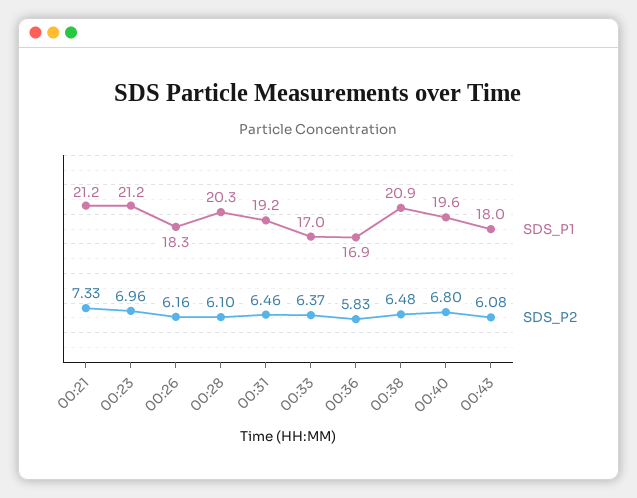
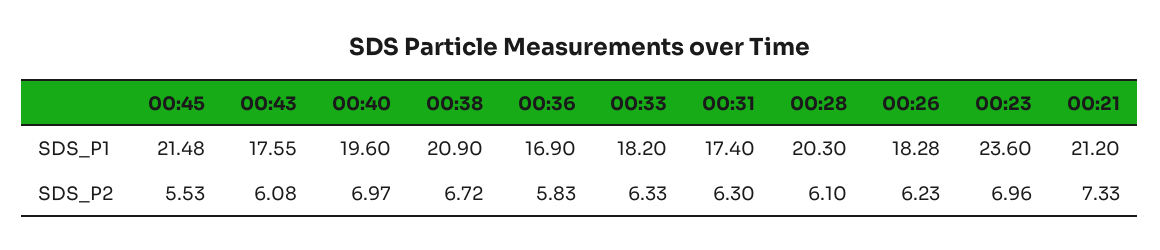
SDS_P1, 00:23: 21.2 -> 23.6
SDS_P2, 00:26: 6.16 -> 6.23
SDS_P1, 00:31: 19.2 -> 17.4
SDS_P2, 00:31: 6.46 -> 6.3
SDS_P1, 00:33: 17 -> 18.2
SDS_P2, 00:33: 6.37 -> 6.33
SDS_P2, 00:38: 6.48 -> 6.72
SDS_P2, 00:40: 6.8 -> 6.97
SDS_P1, 00:43: 18 -> 17.55
SDS_P1, 00:45: none -> 21.48
SDS_P2, 00:45: none -> 5.53

